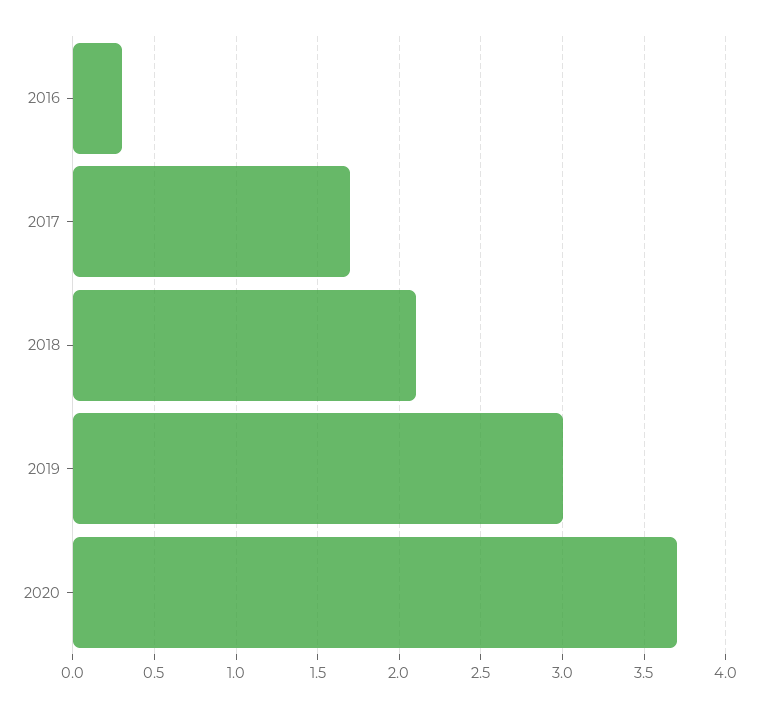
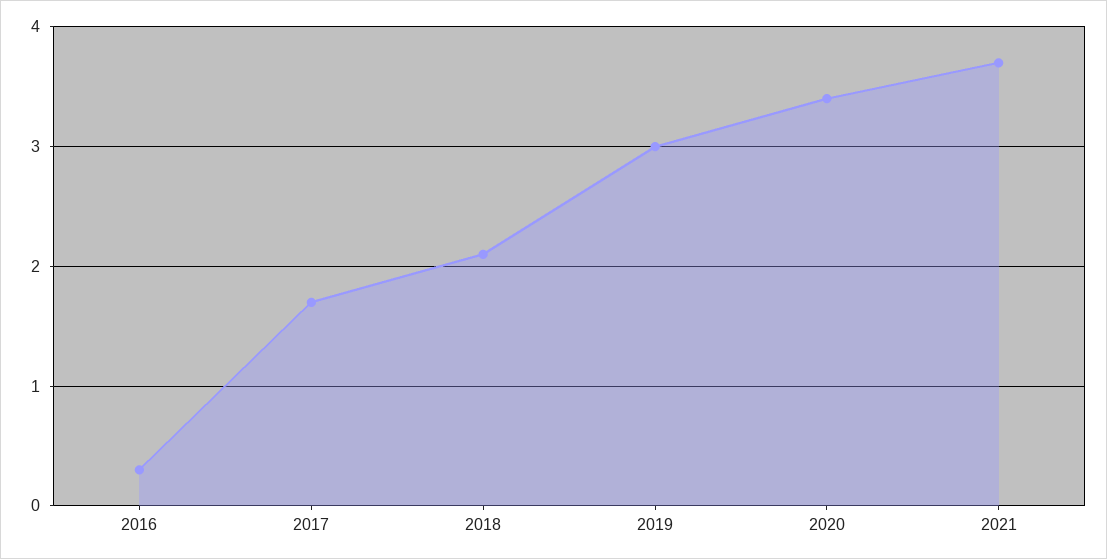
2020: 3.7 -> 3.4
2021: none -> 3.7

